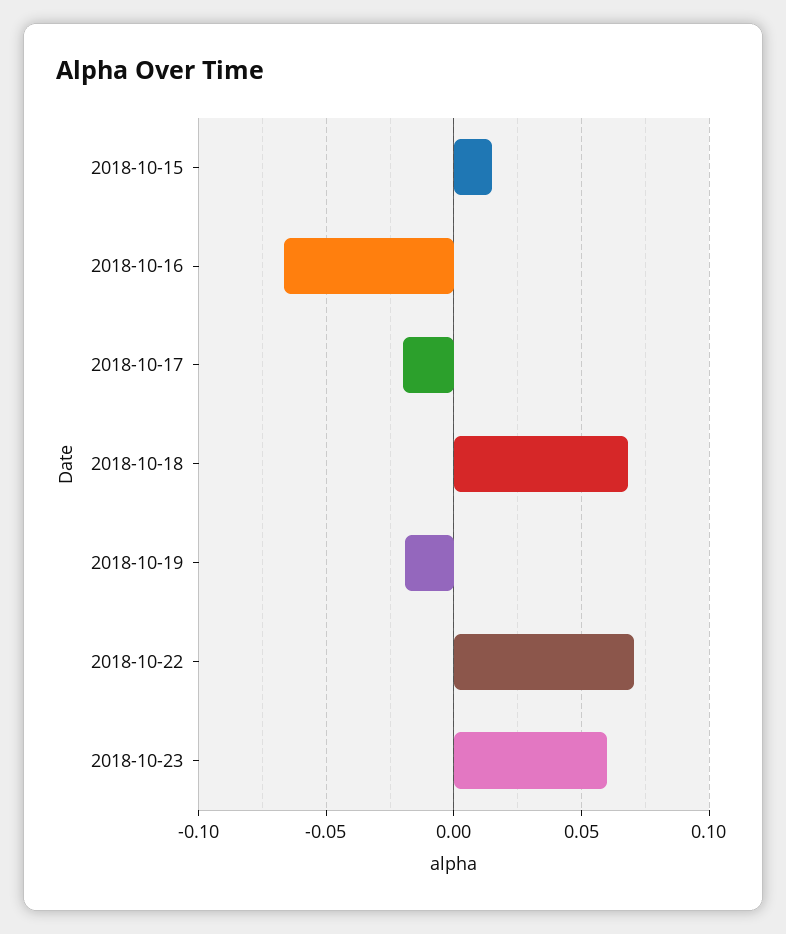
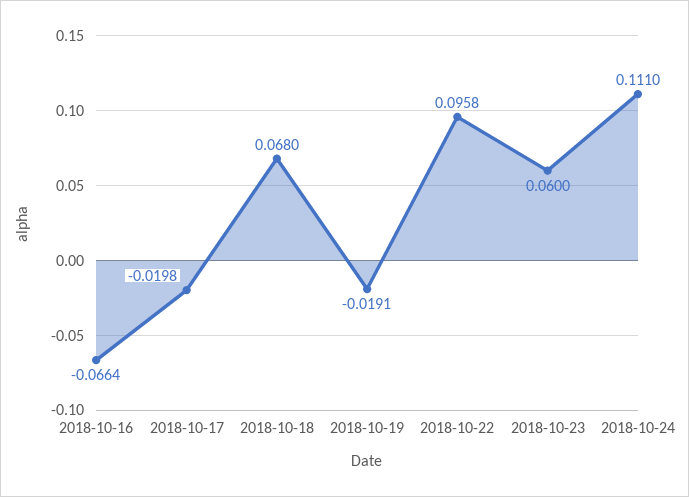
2018-10-15: 0.015 -> none
2018-10-22: 0.07 -> 0.0958
2018-10-24: none -> 0.111

